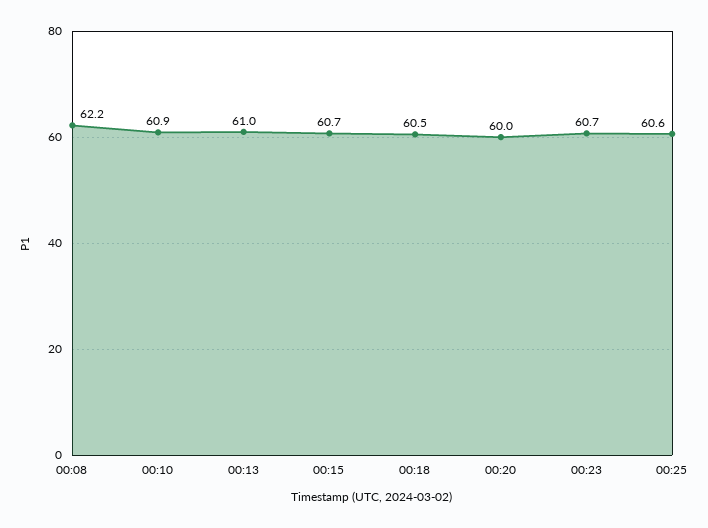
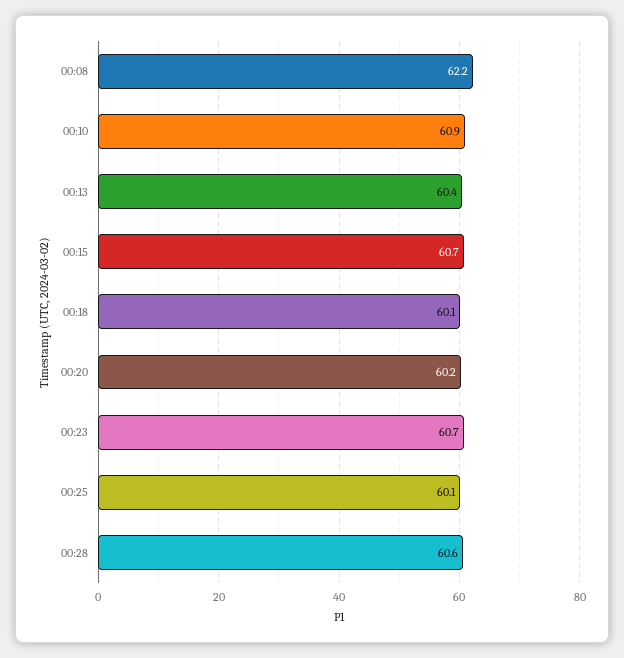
00:13: 61 -> 60.4
00:18: 60.5 -> 60.1
00:20: 60 -> 60.2
00:25: 60.6 -> 60.1
00:28: none -> 60.6

